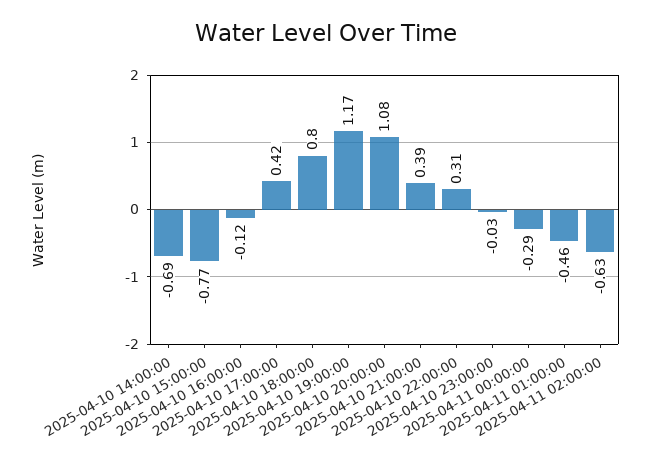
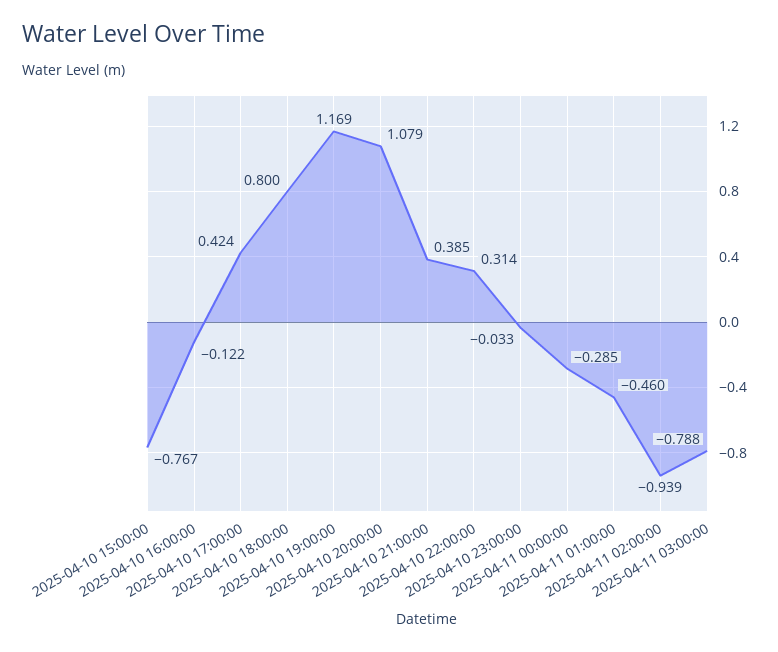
2025-04-10 14:00:00: -0.69 -> none
2025-04-11 02:00:00: -0.63 -> -0.939
2025-04-11 03:00:00: none -> -0.788

